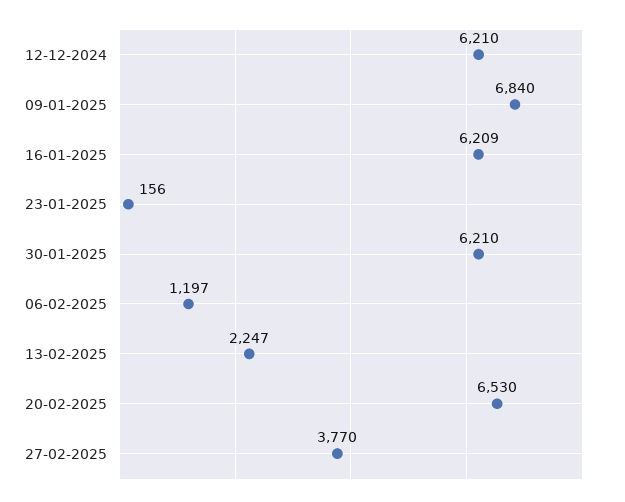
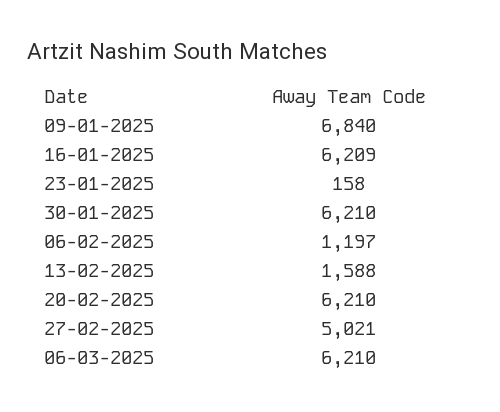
12-12-2024: 6210 -> none
23-01-2025: 156 -> 158
13-02-2025: 2247 -> 1588
20-02-2025: 6530 -> 6210
27-02-2025: 3770 -> 5021
06-03-2025: none -> 6210

